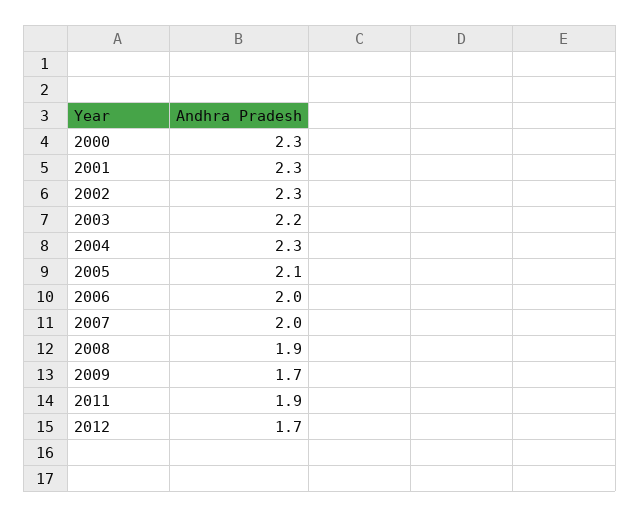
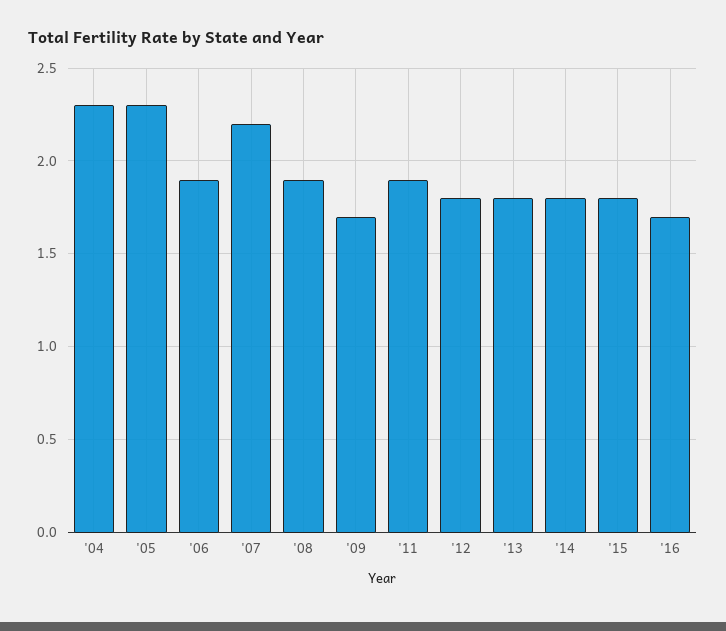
2000: 2.3 -> none
2001: 2.3 -> none
2002: 2.3 -> none
2003: 2.2 -> none
2005: 2.1 -> 2.3
2006: 2 -> 1.9
2007: 2 -> 2.2
2012: 1.7 -> 1.8
'13: none -> 1.8
'14: none -> 1.8
'15: none -> 1.8
'16: none -> 1.7

